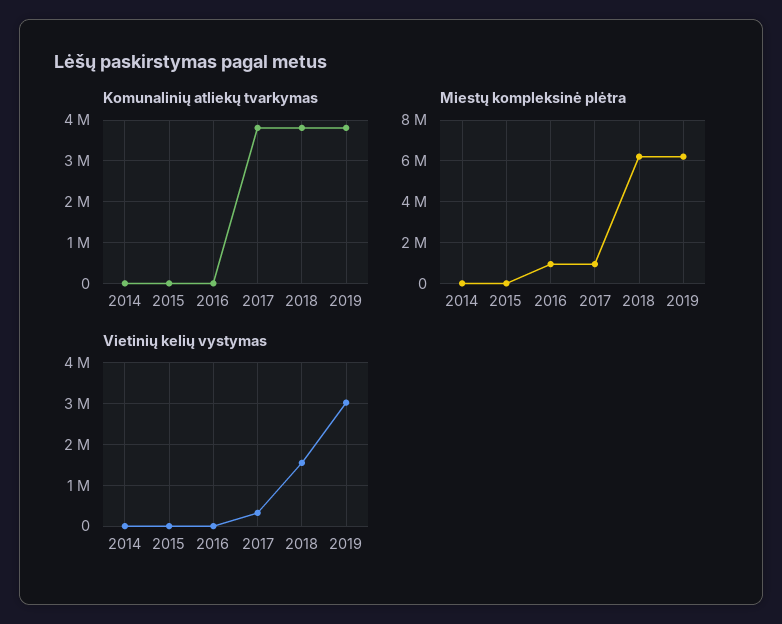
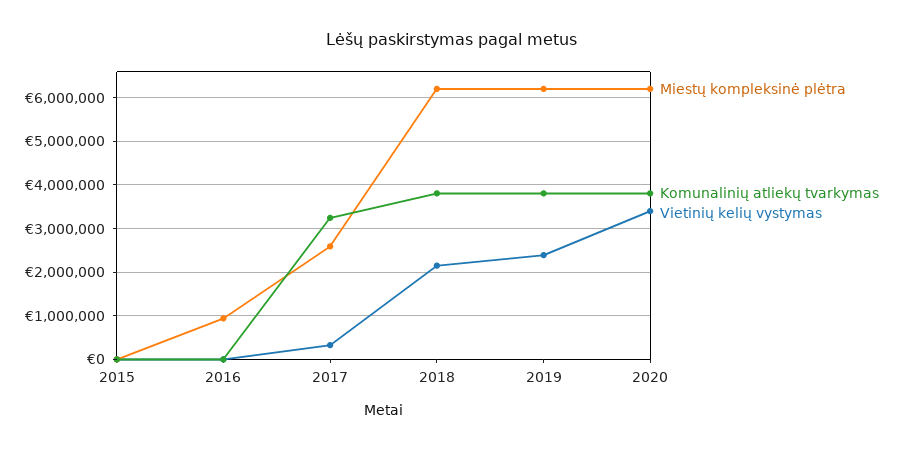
Komunalinių atliekų tvarkymas, 2014: 0 -> none
Komunalinių atliekų tvarkymas, 2017: 3800000 -> 3200000
Miestų kompleksinė plėtra, 2014: 0 -> none
Miestų kompleksinė plėtra, 2017: 1000000 -> 2600000
Vietinių kelių vystymas, 2014: 0 -> none
Vietinių kelių vystymas, 2018: 1600000 -> 2200000
Vietinių kelių vystymas, 2019: 3000000 -> 2400000
Miestų kompleksinė plėtra, 2020: none -> 6200000
Komunalinių atliekų tvarkymas, 2020: none -> 3800000
Vietinių kelių vystymas, 2020: none -> 3400000

